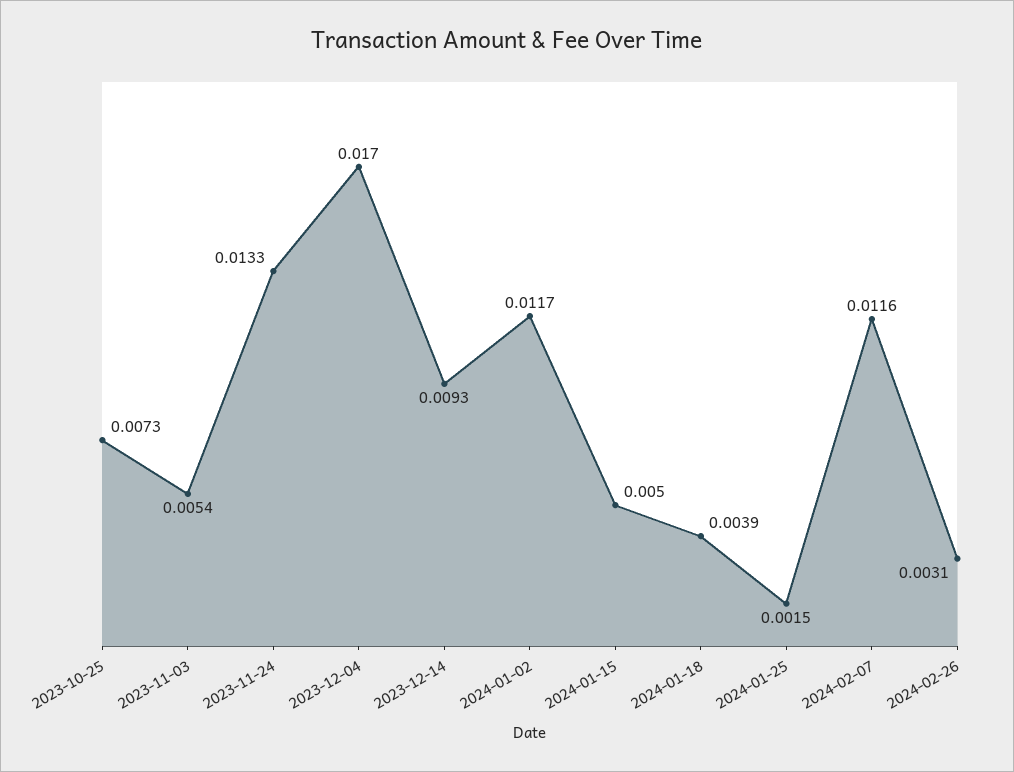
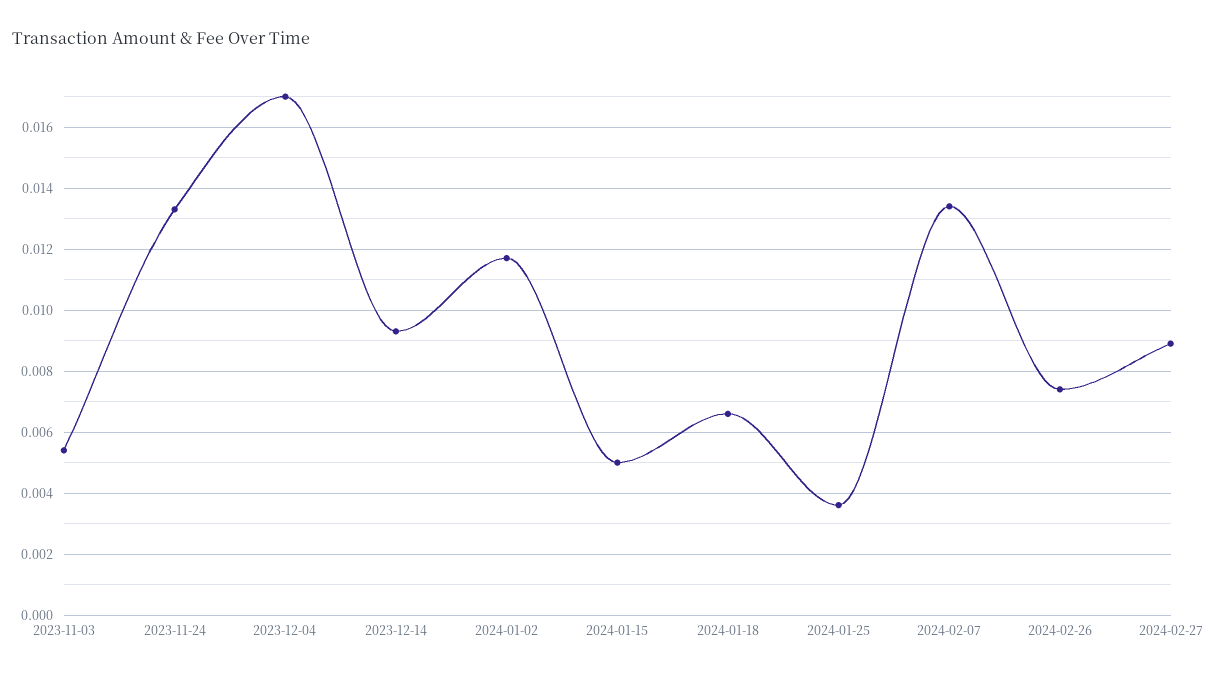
2023-10-25: 0.0073 -> none
2024-01-18: 0.0039 -> 0.0065
2024-01-25: 0.0015 -> 0.0035
2024-02-07: 0.0116 -> 0.0135
2024-02-26: 0.0031 -> 0.0075
2024-02-27: none -> 0.009

